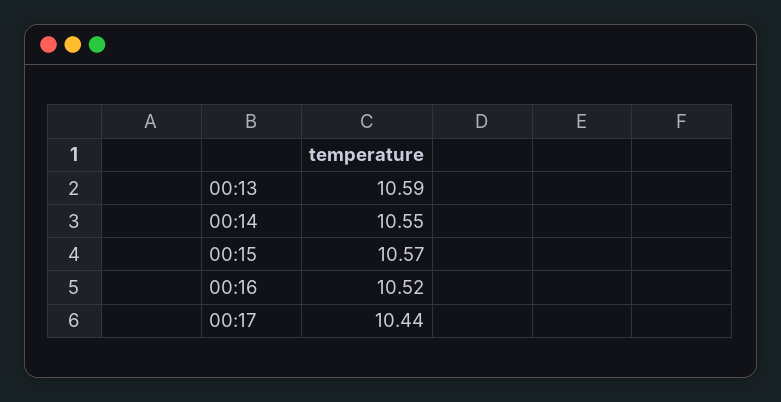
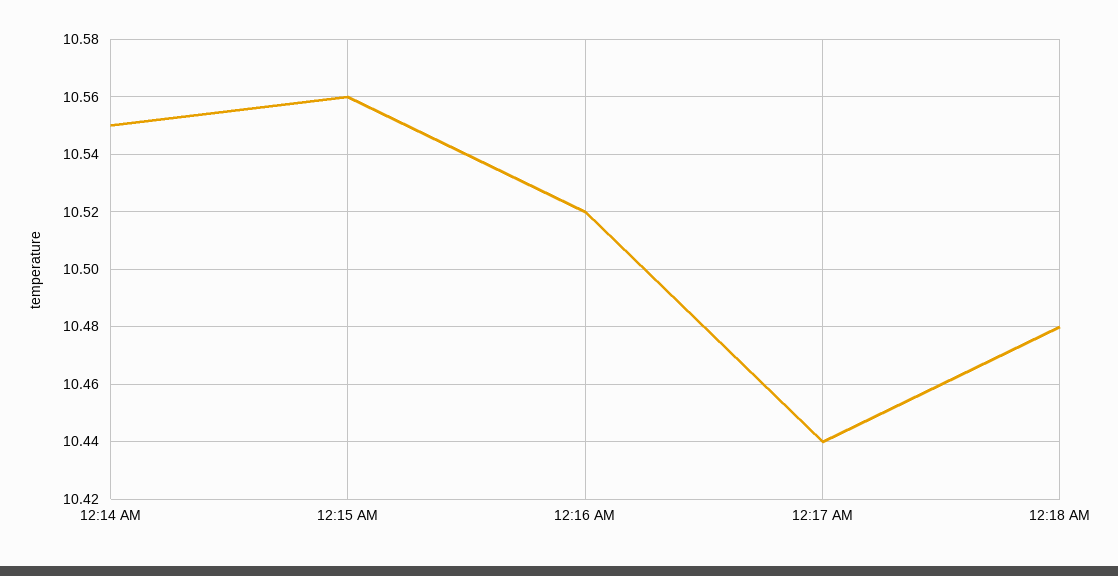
00:13: 10.59 -> none
00:15: 10.57 -> 10.56
12:18 AM: none -> 10.48

